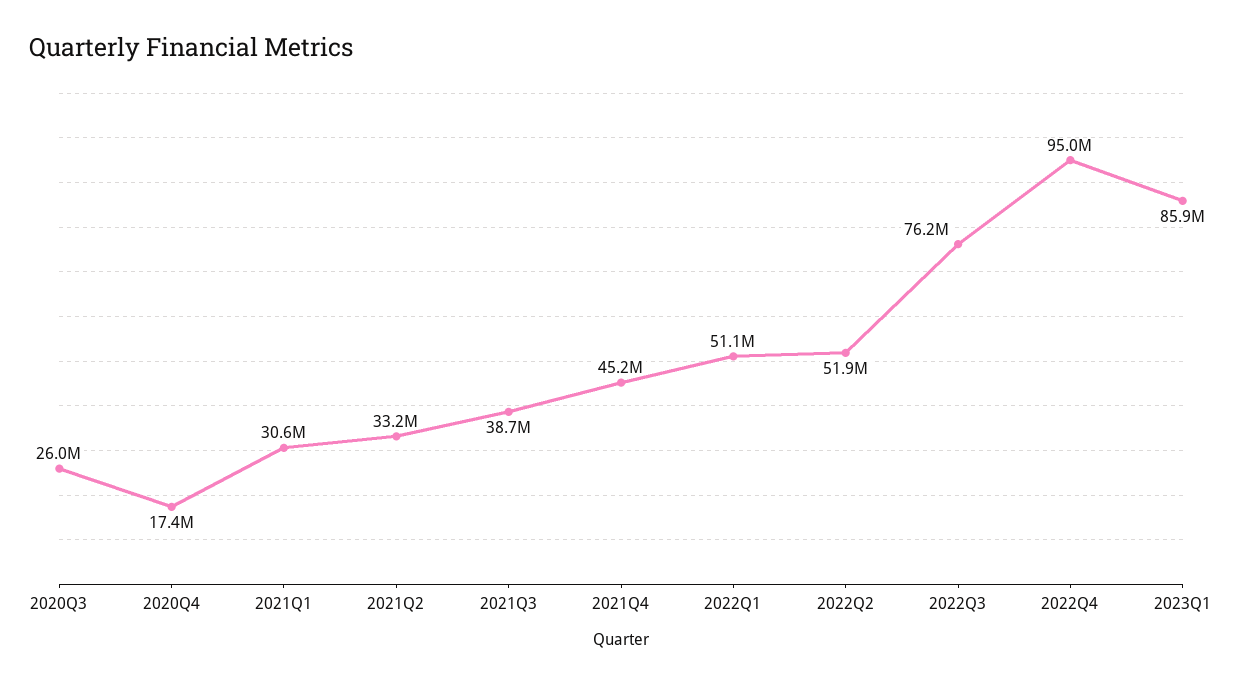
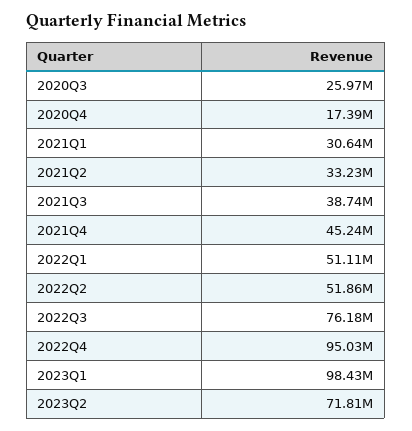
2023Q1: 85900000 -> 98430000
2023Q2: none -> 71810000

